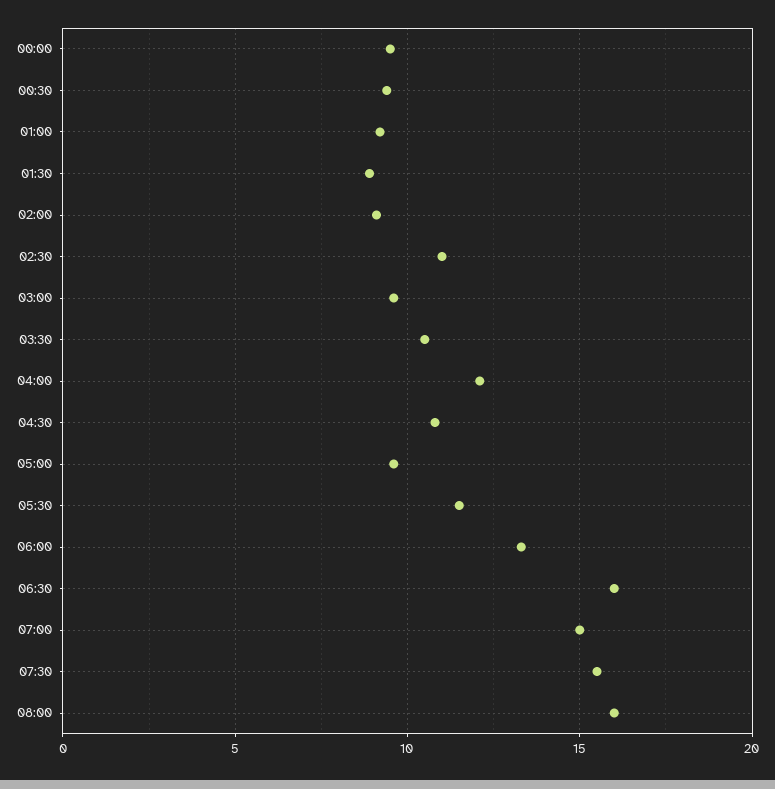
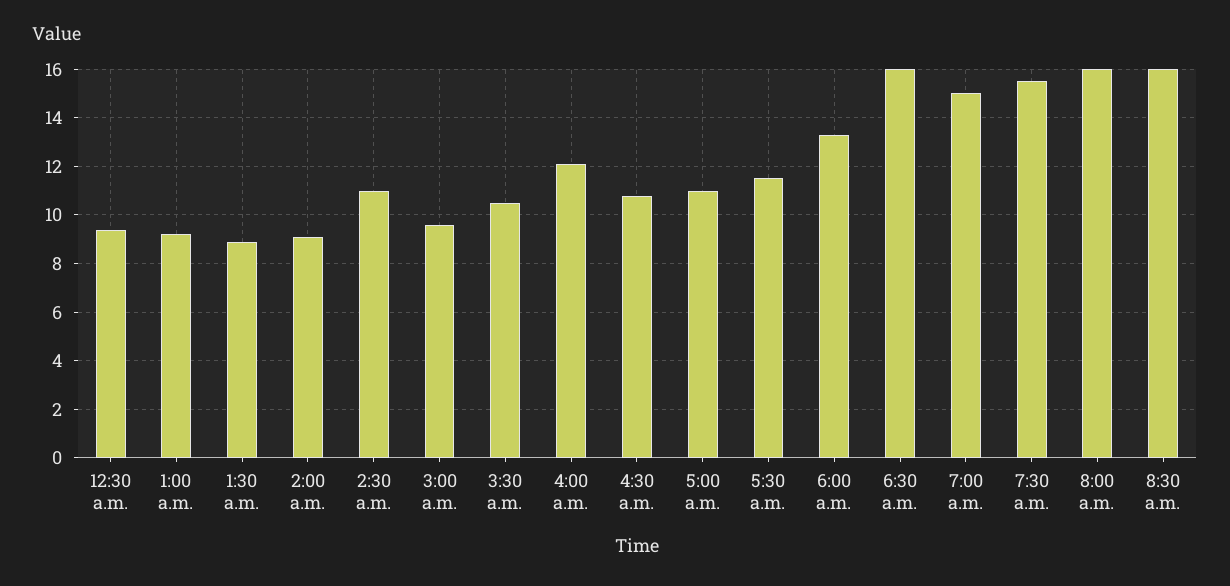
00:00: 9.5 -> none
05:00: 9.5 -> 11
8:30 a.m.: none -> 16

